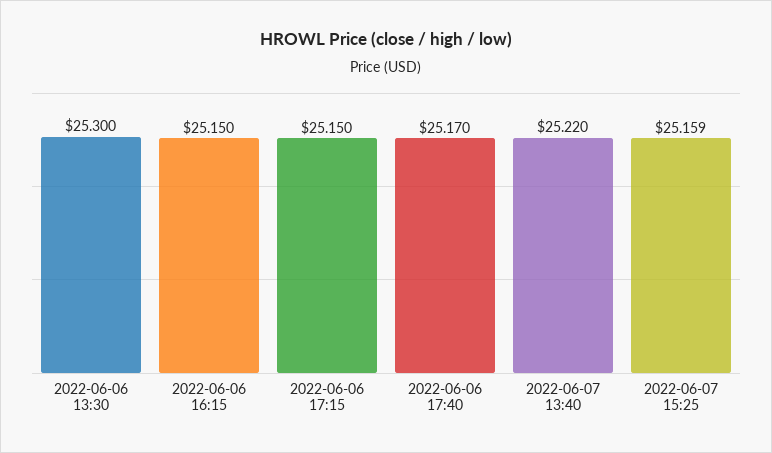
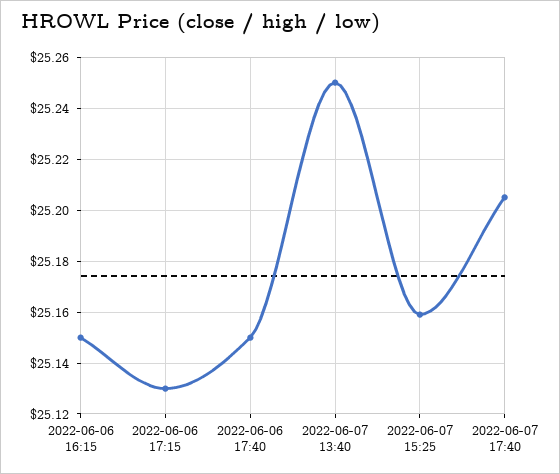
2022-06-06 13:30: 25.3 -> none
2022-06-06 17:15: 25.15 -> 25.13
2022-06-06 17:40: 25.17 -> 25.15
2022-06-07 13:40: 25.22 -> 25.25
2022-06-07 17:40: none -> 25.205

